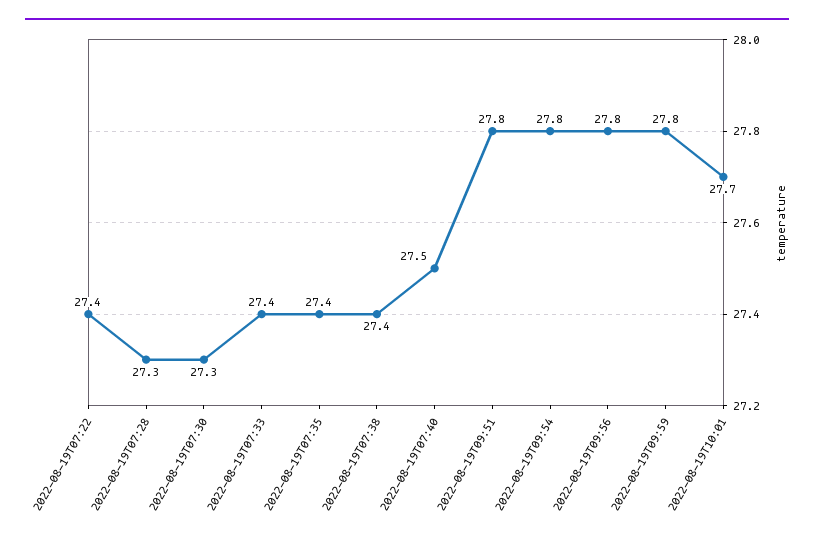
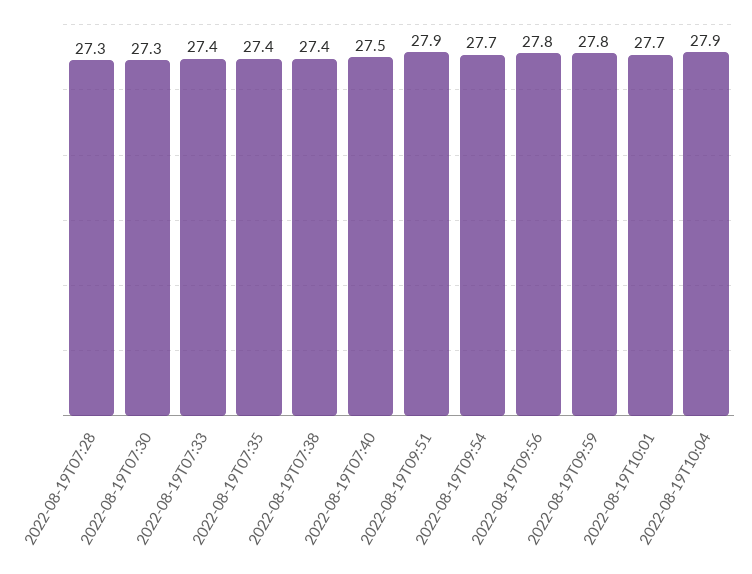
2022-08-19T07:22: 27.4 -> none
2022-08-19T09:51: 27.8 -> 27.9
2022-08-19T09:54: 27.8 -> 27.7
2022-08-19T10:04: none -> 27.9

